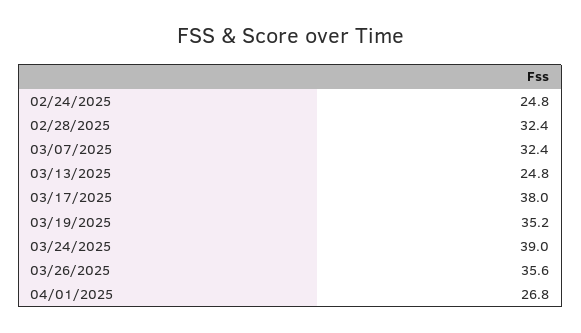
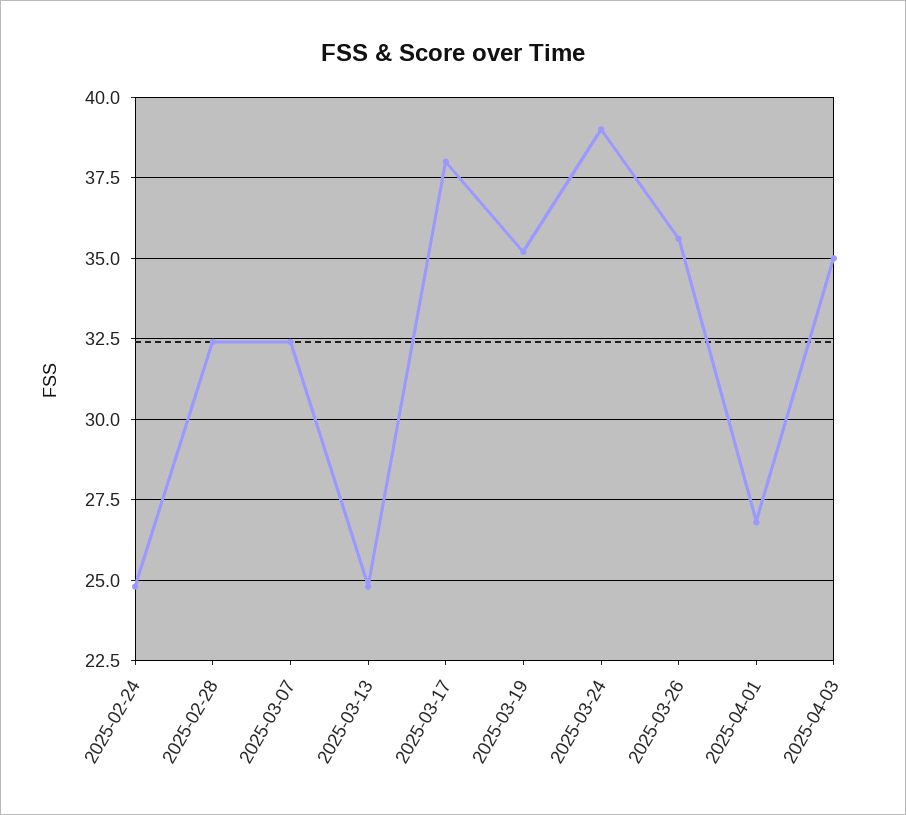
2025-04-03: none -> 35

